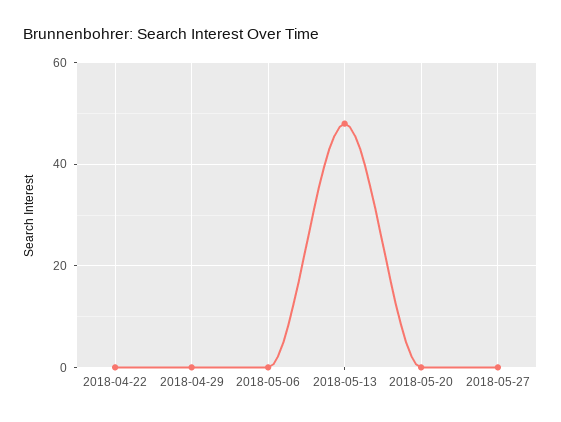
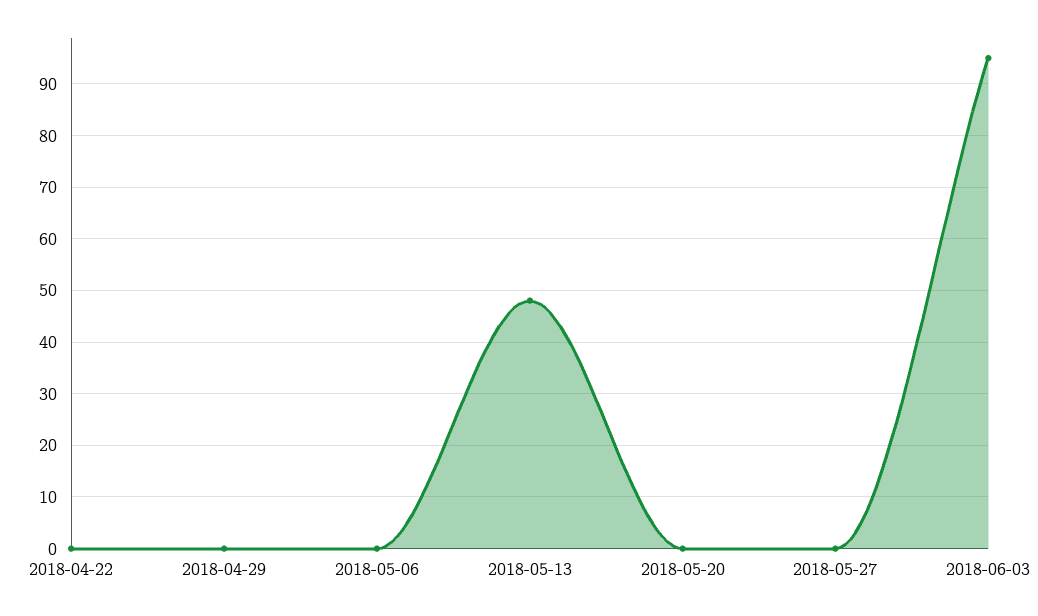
2018-06-03: none -> 95

